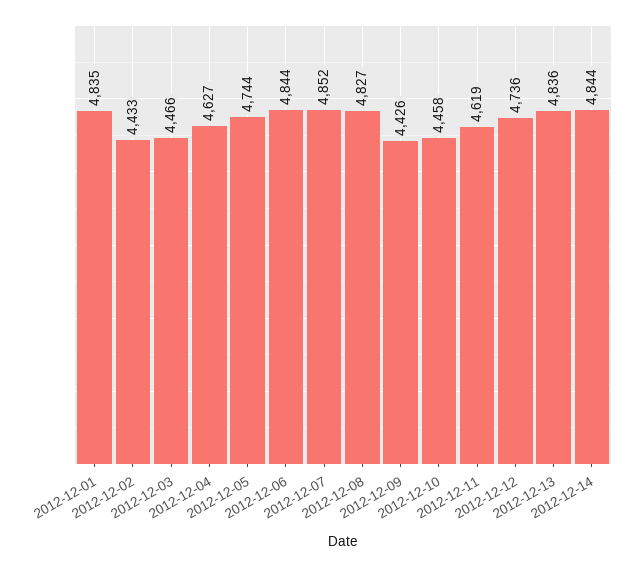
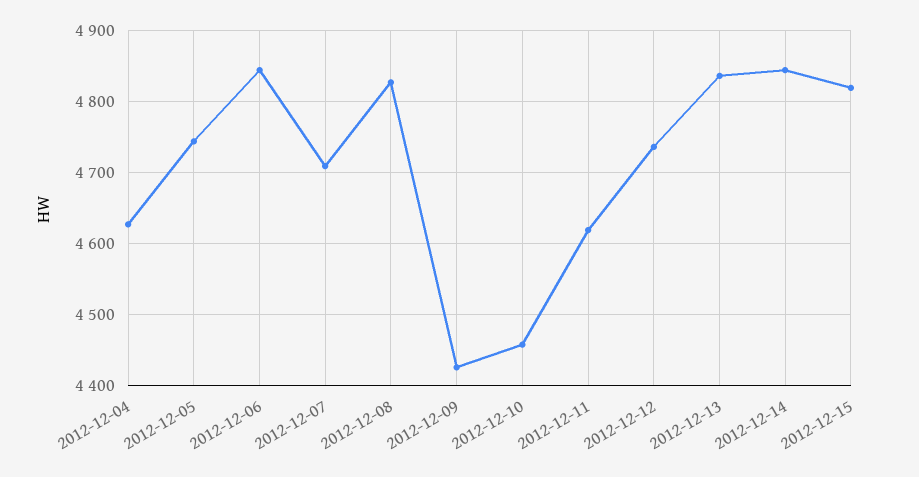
2012-12-01: 4835 -> none
2012-12-02: 4433 -> none
2012-12-03: 4466 -> none
2012-12-07: 4852 -> 4710
2012-12-15: none -> 4820

